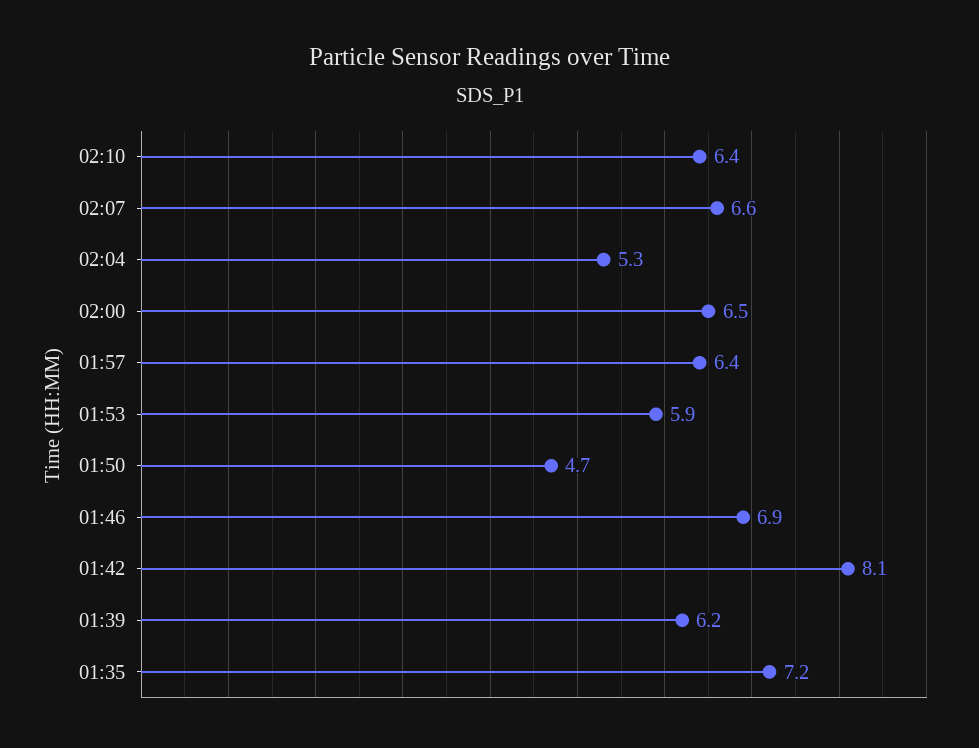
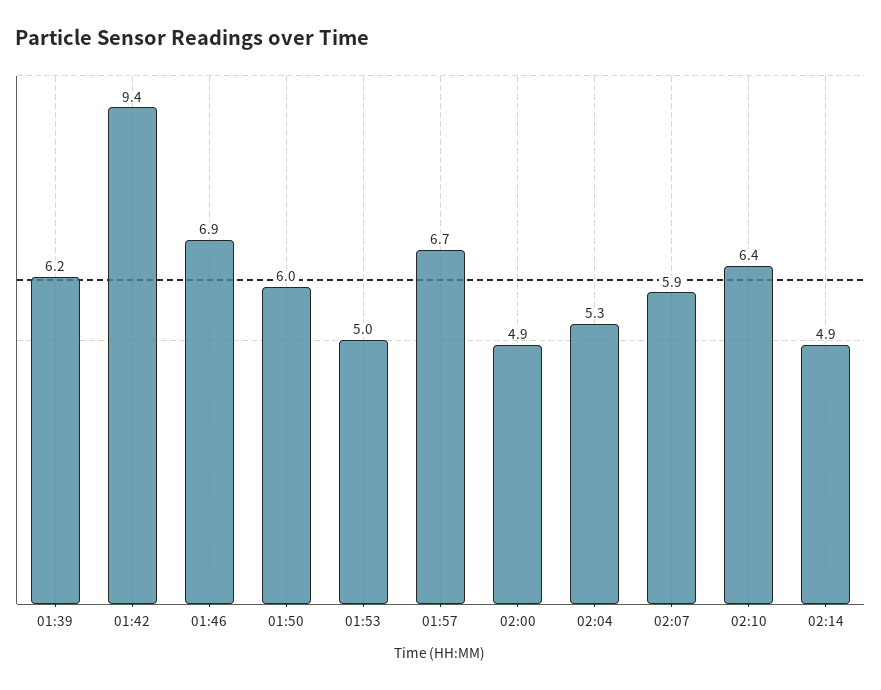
02:07: 6.6 -> 5.9
02:00: 6.5 -> 4.9
01:57: 6.4 -> 6.7
01:53: 5.9 -> 5
01:50: 4.7 -> 6
01:42: 8.1 -> 9.4
01:35: 7.2 -> none
02:14: none -> 4.9

